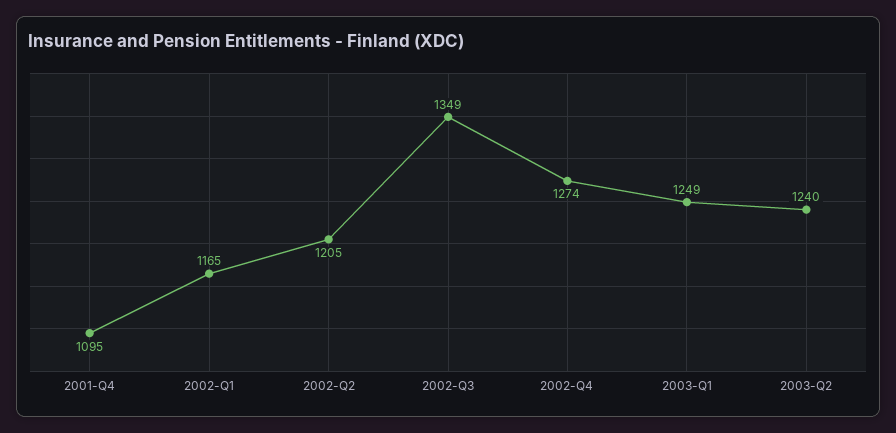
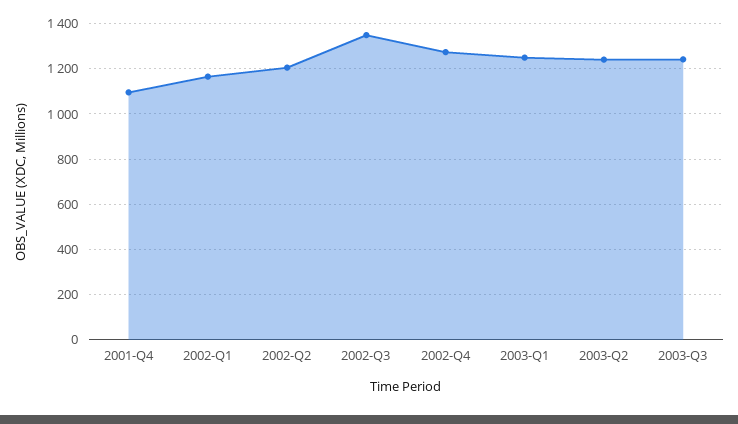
2003-Q3: none -> 1250

